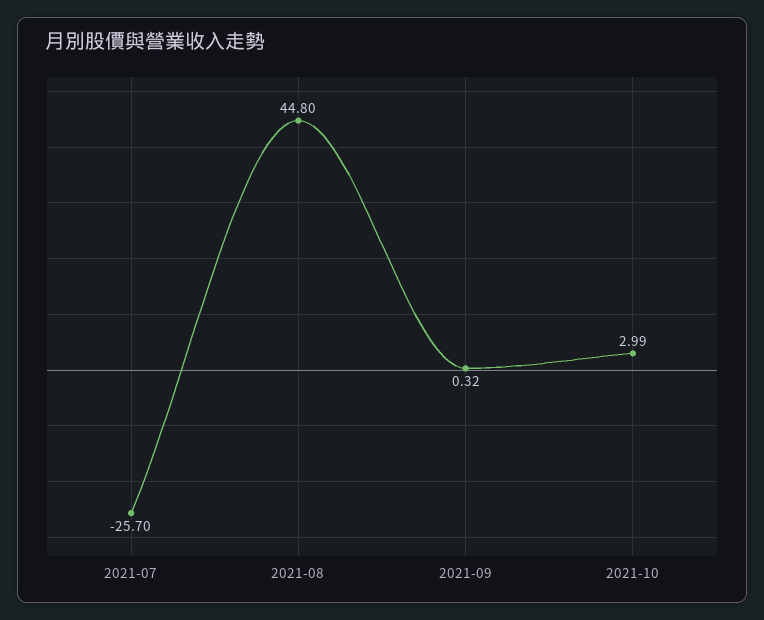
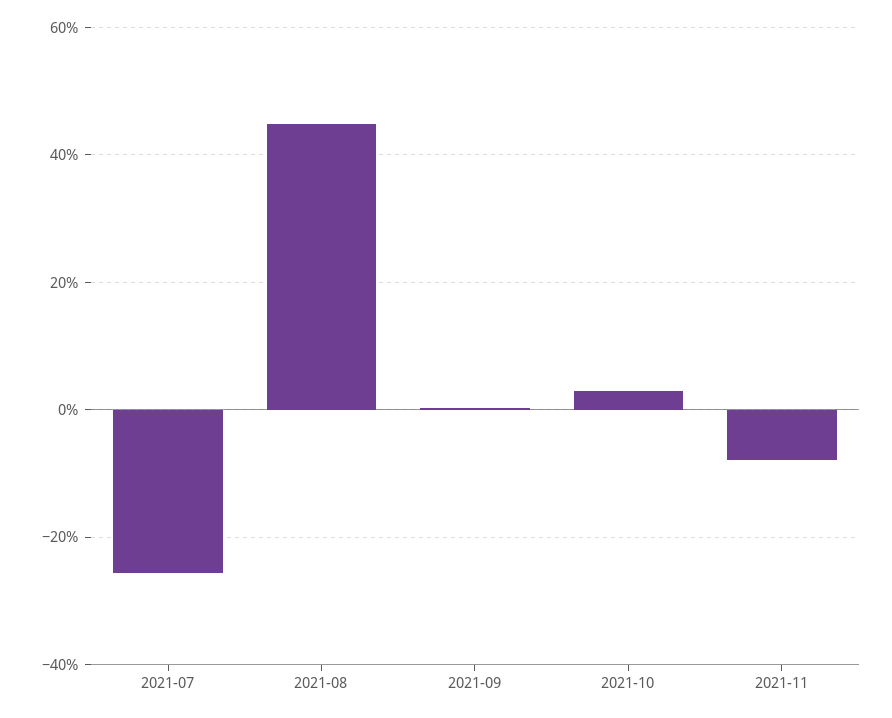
2021-11: none -> -8

